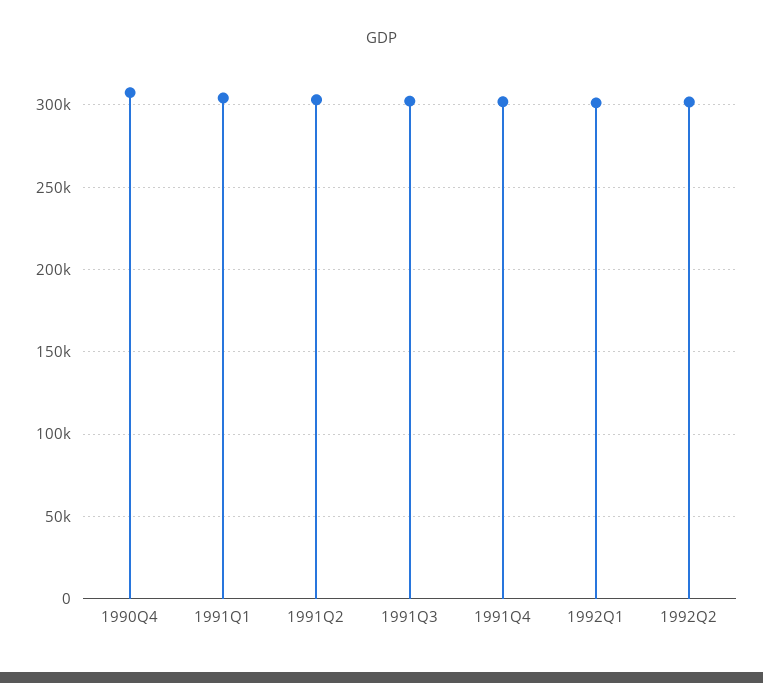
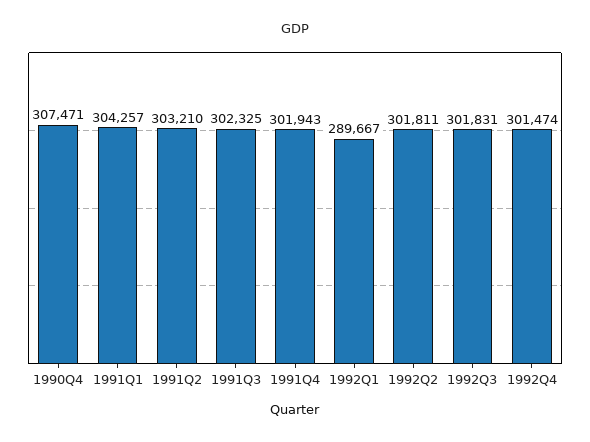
1992Q1: 300000 -> 289667
1992Q3: none -> 301831
1992Q4: none -> 301474

